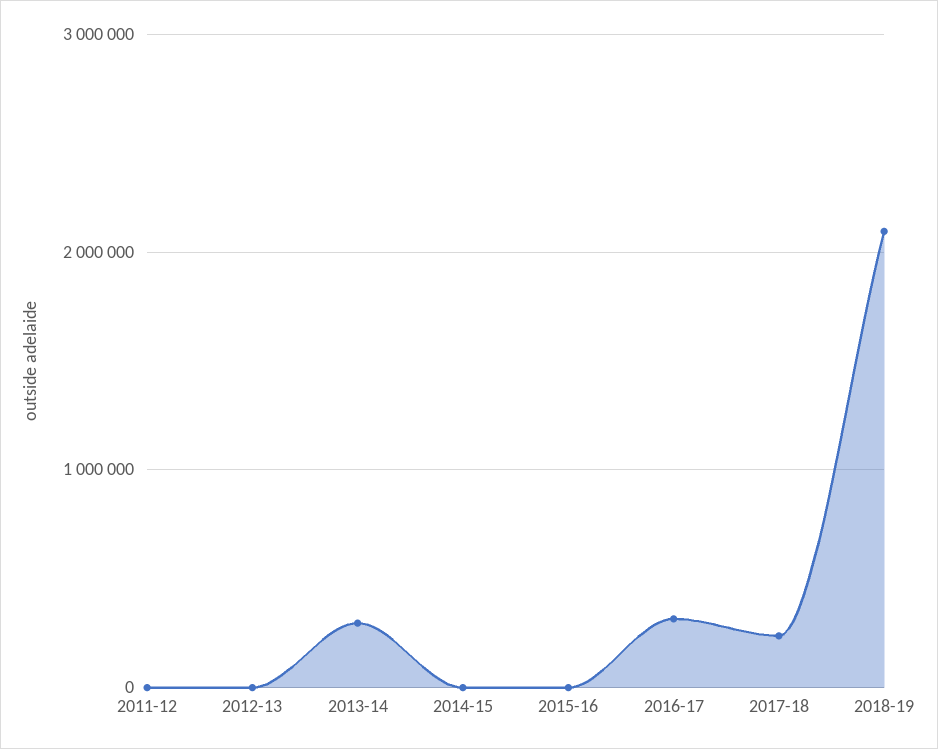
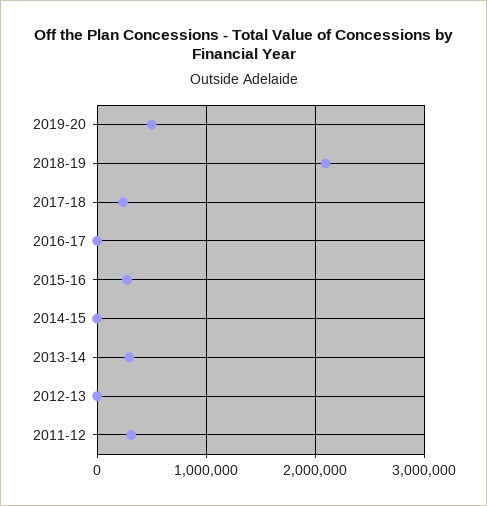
2011-12: 0 -> 300000
2015-16: 0 -> 300000
2016-17: 300000 -> 0
2019-20: none -> 500000

